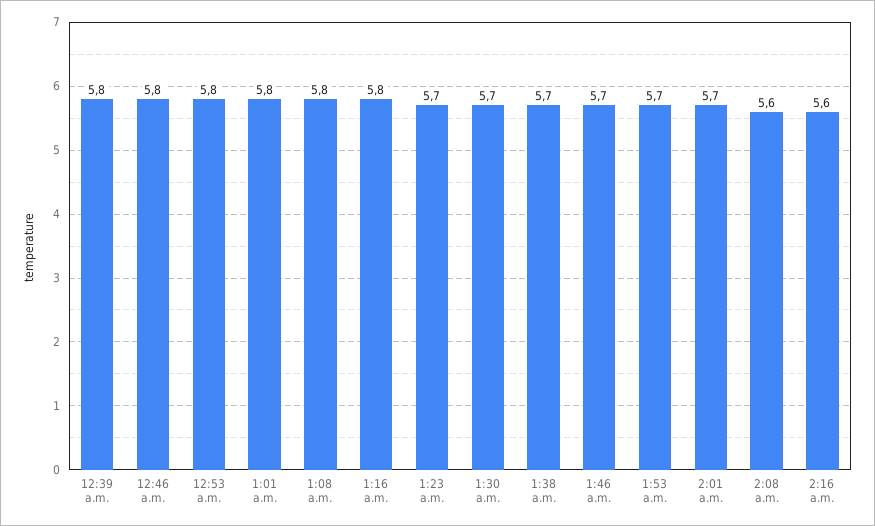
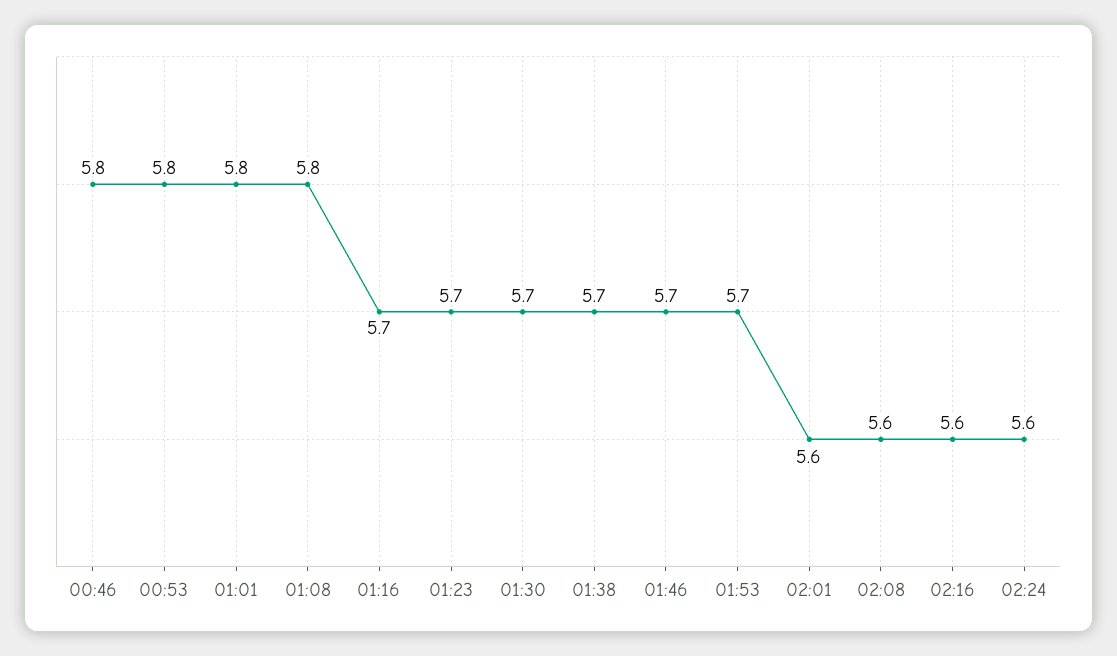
12:39 a.m.: 5.8 -> none
1:16 a.m.: 5.8 -> 5.7
2:01 a.m.: 5.7 -> 5.6
02:24: none -> 5.6

